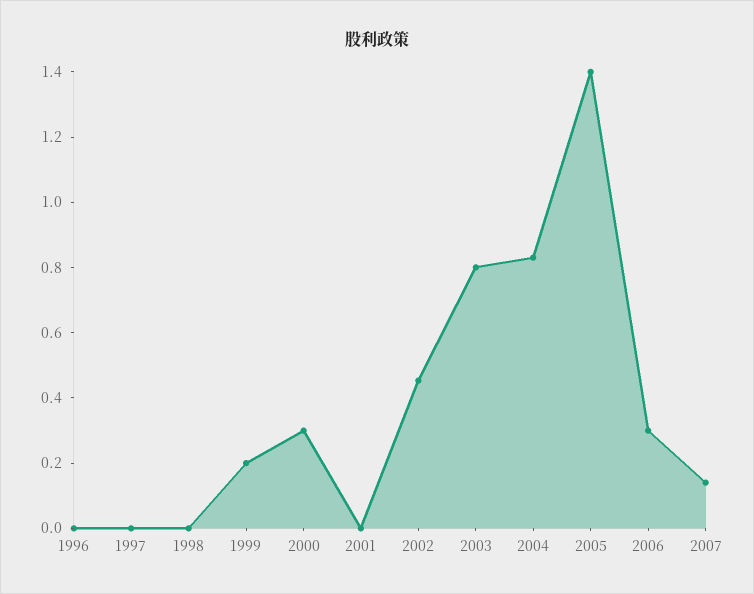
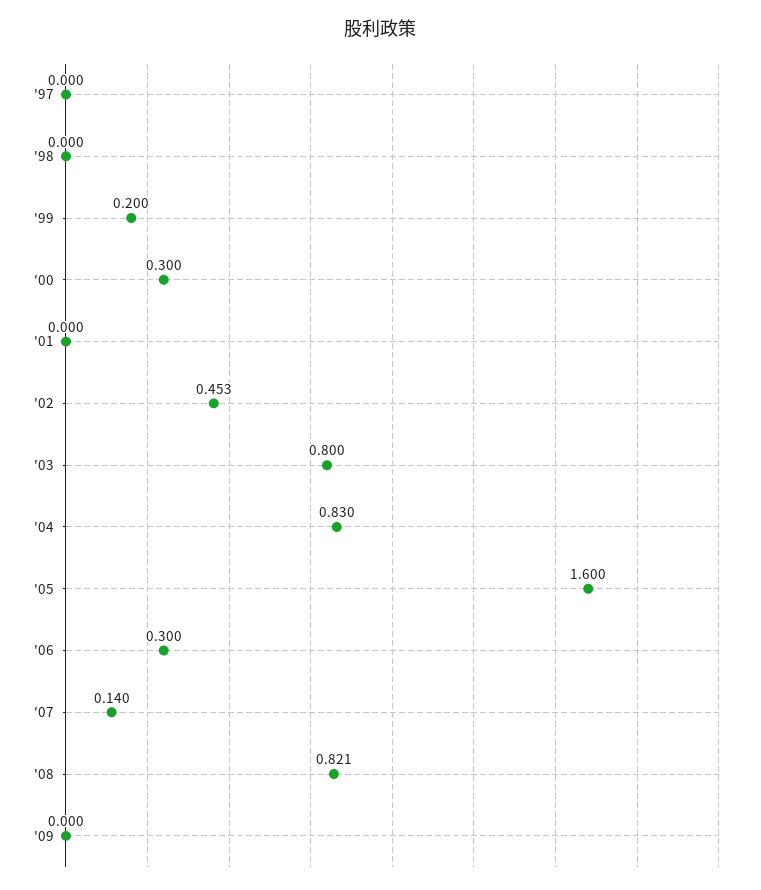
1996: 0 -> none
2005: 1.4 -> 1.6
'08: none -> 0.821
'09: none -> 0

